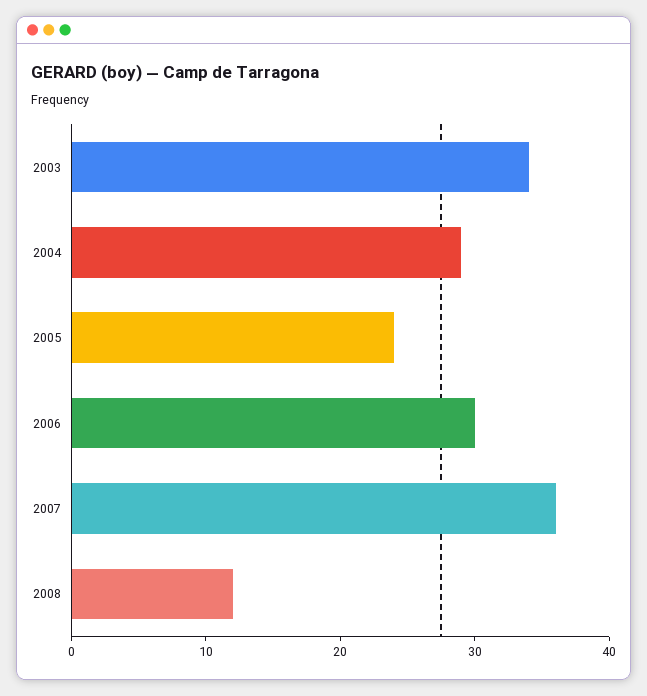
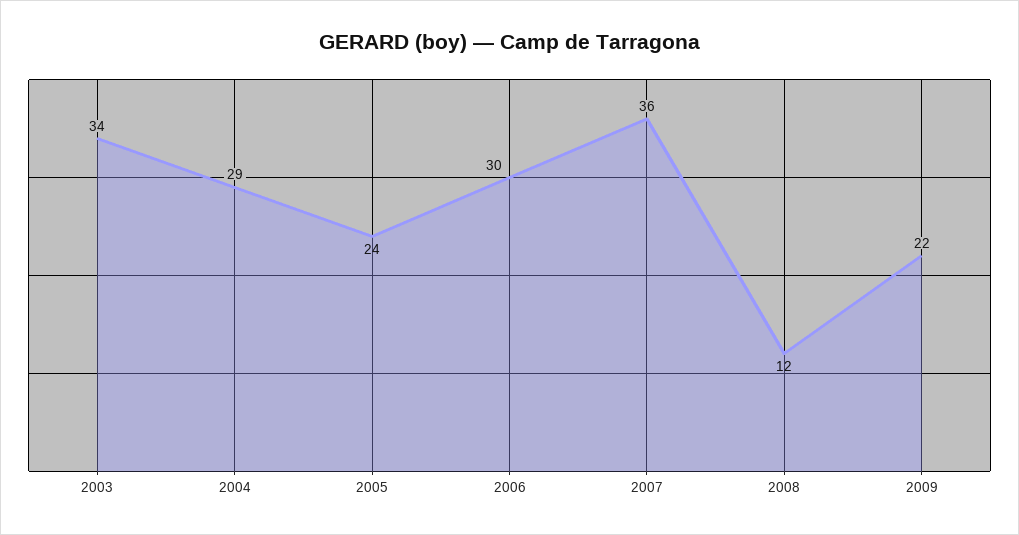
2009: none -> 22

